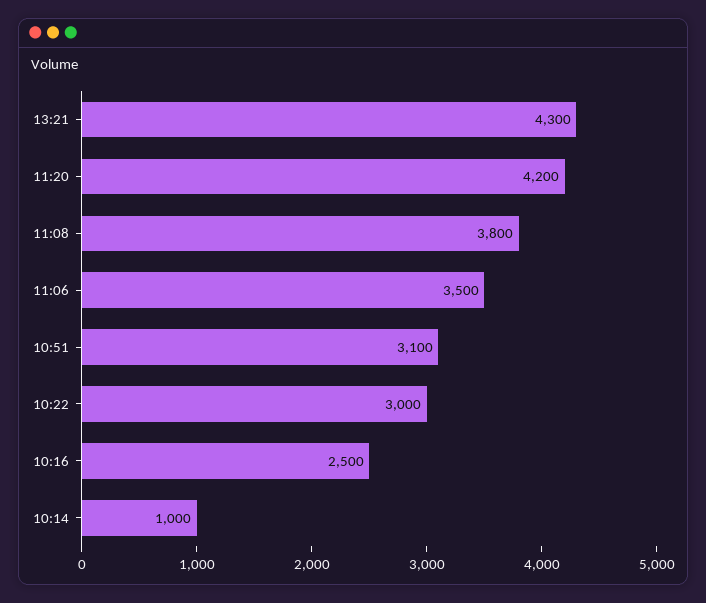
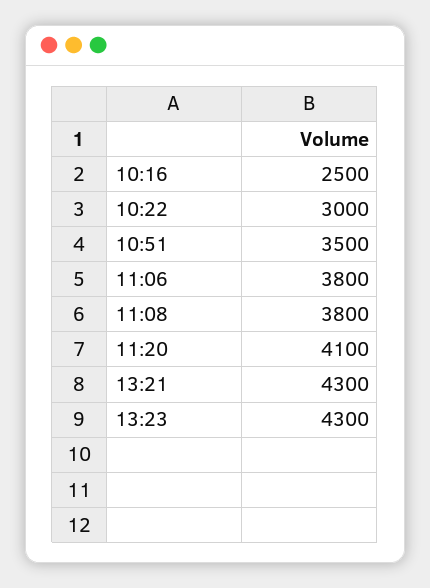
11:20: 4200 -> 4100
11:06: 3500 -> 3800
10:51: 3100 -> 3500
10:14: 1000 -> none
13:23: none -> 4300

